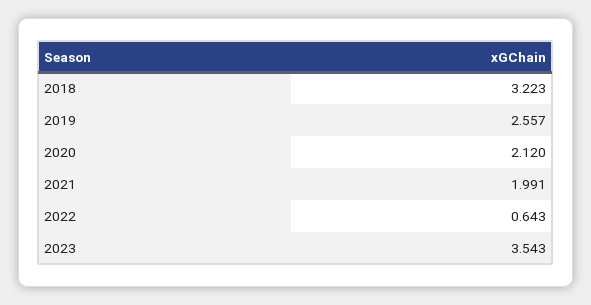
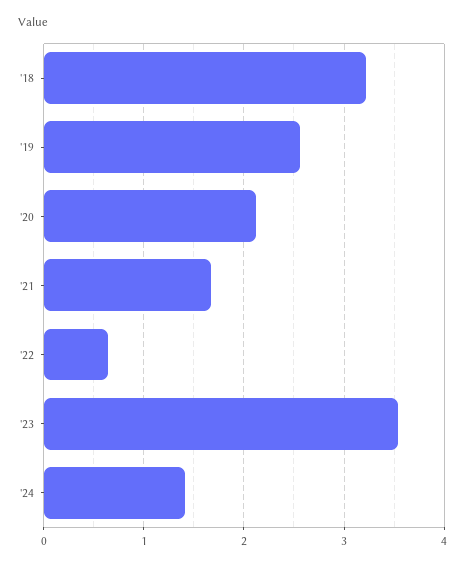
2021: 1.991 -> 1.7
'24: none -> 1.4

